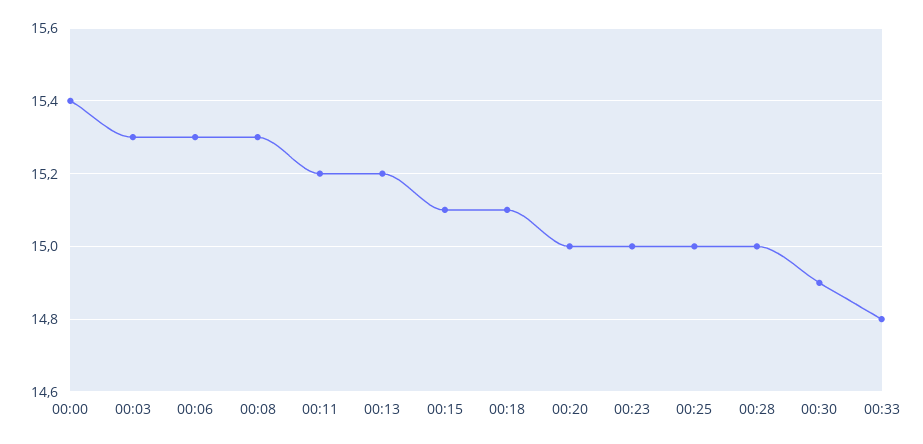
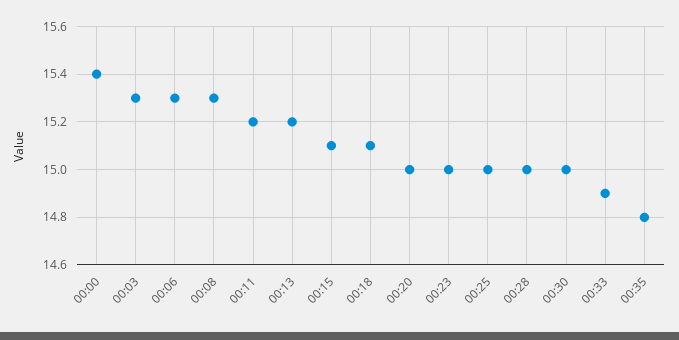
00:30: 14.9 -> 15
00:33: 14.8 -> 14.9
00:35: none -> 14.8

